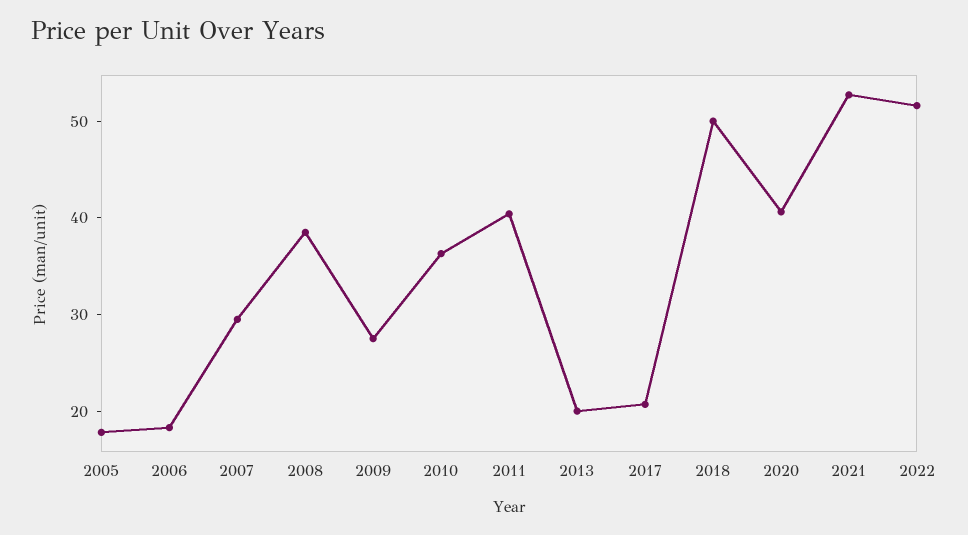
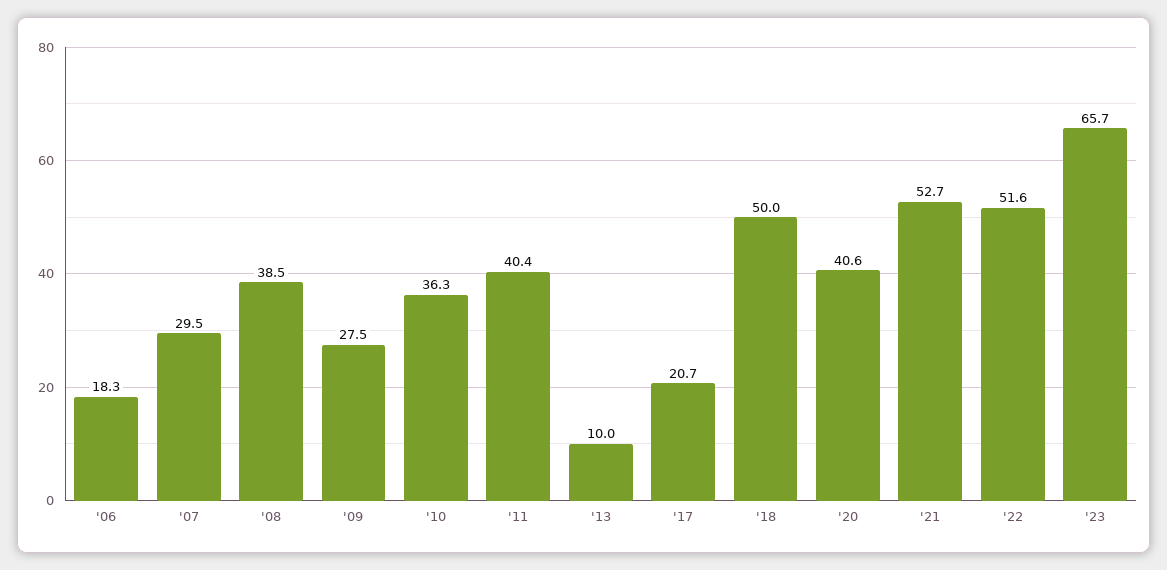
2005: 18 -> none
2013: 20 -> 10
'23: none -> 65.7

